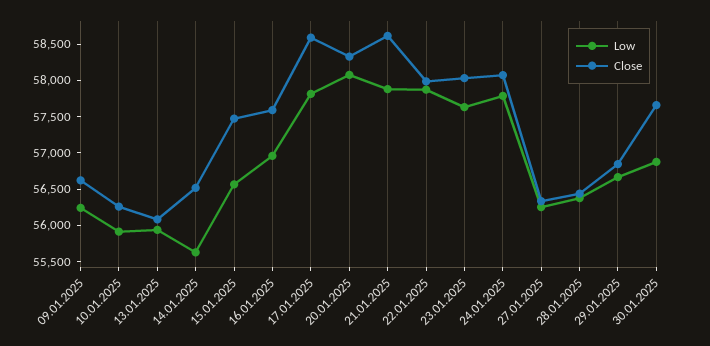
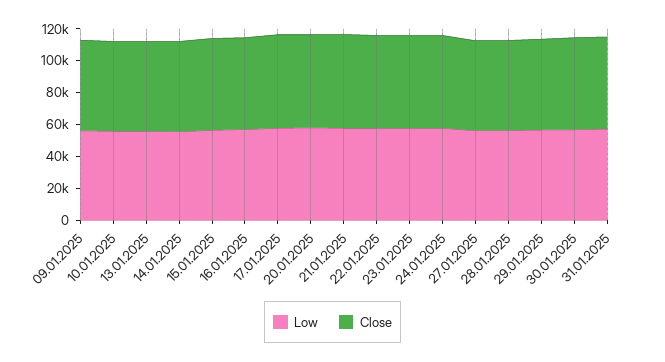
Low, 31.01.2025: none -> 60000
Close, 31.01.2025: none -> 60000

